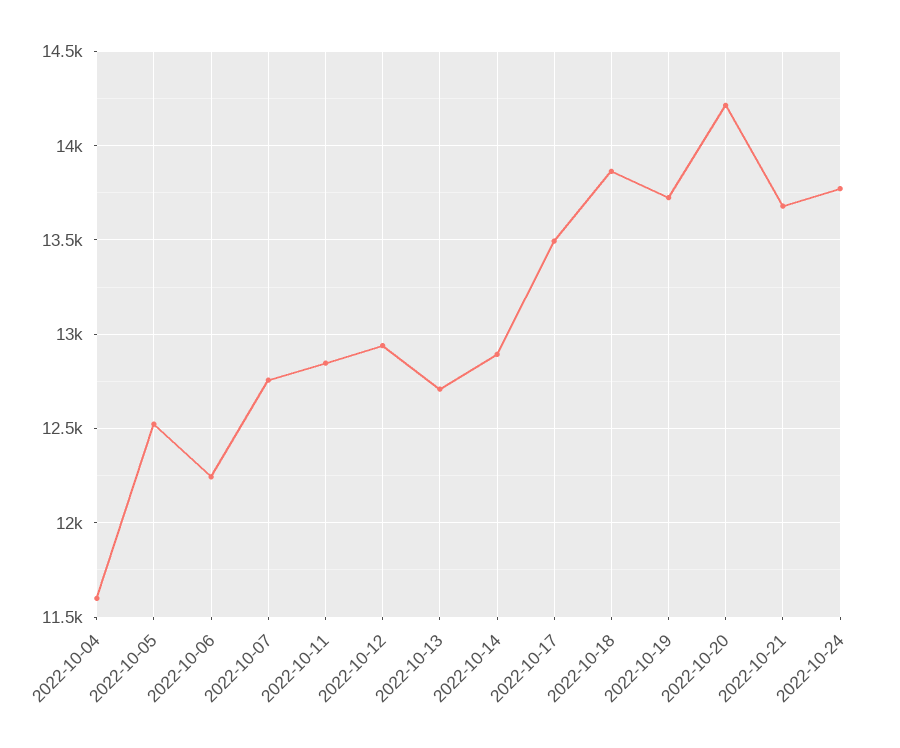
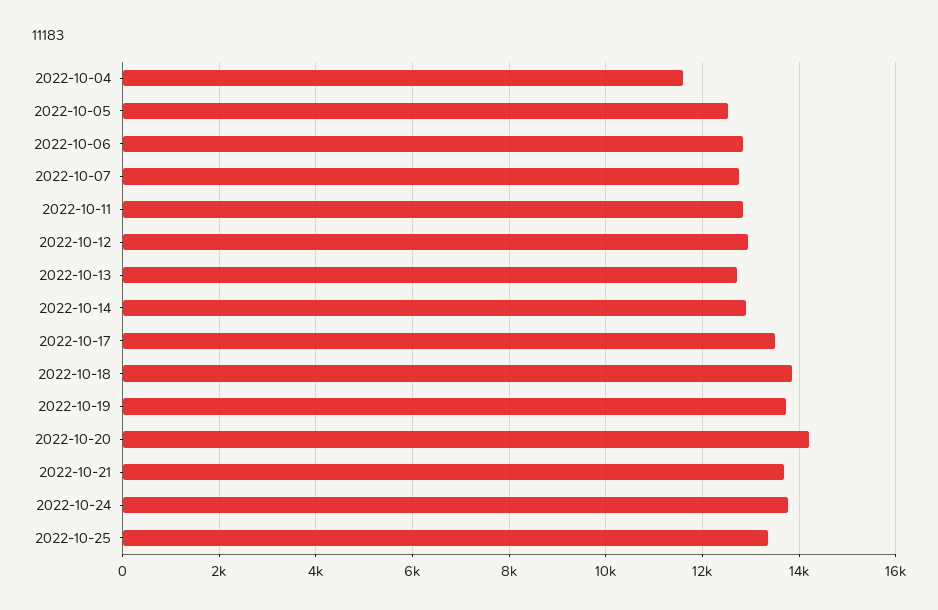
2022-10-06: 12250 -> 12800
2022-10-25: none -> 13400

